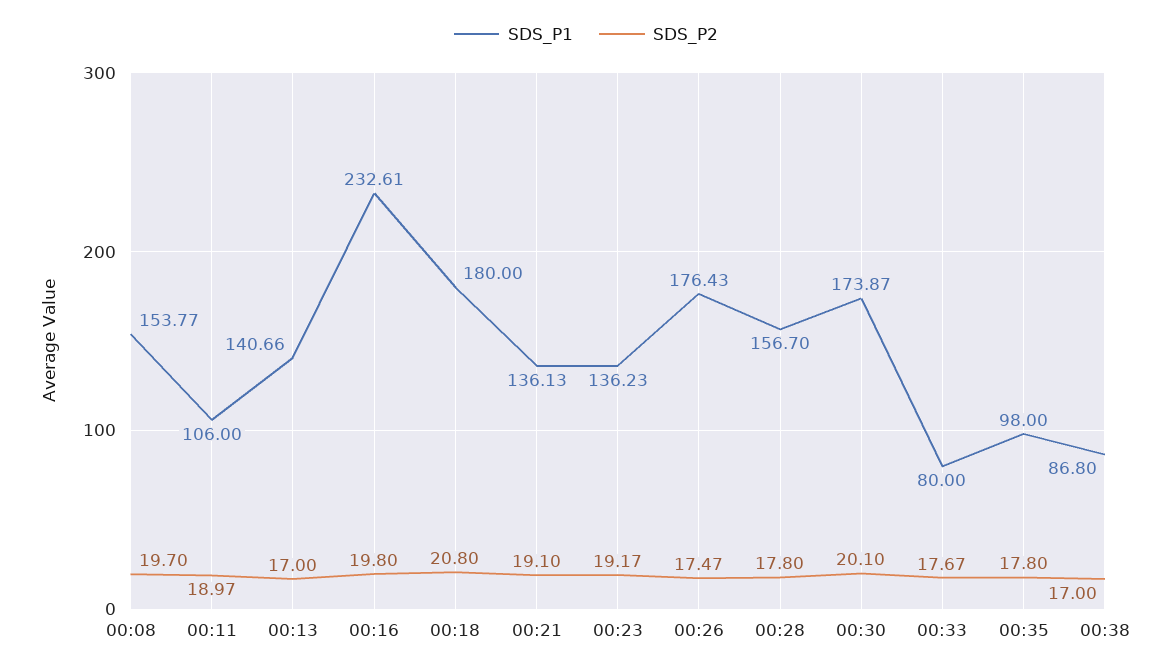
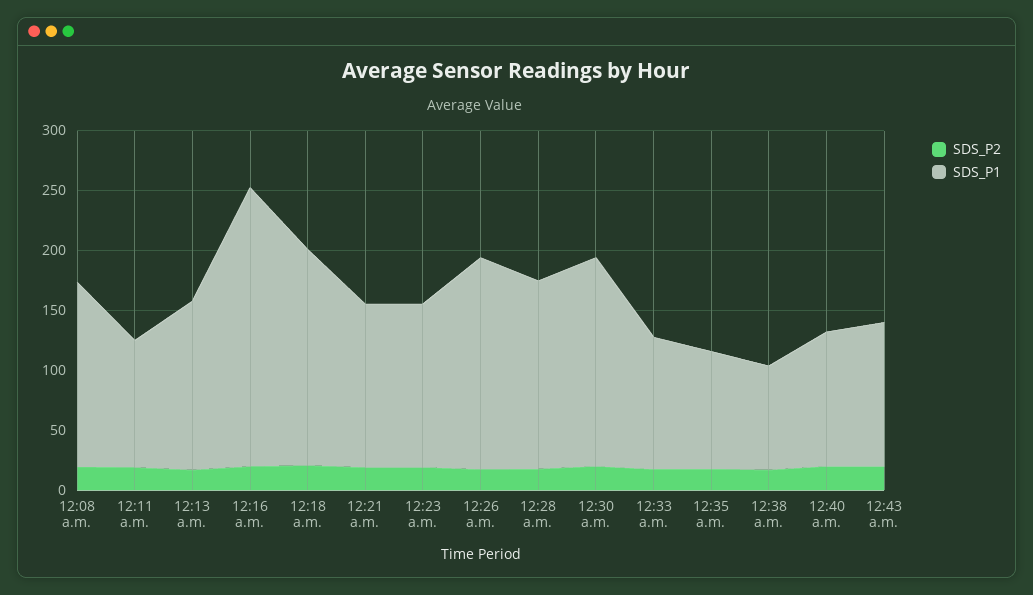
SDS_P1, 00:33: 80 -> 110
SDS_P2, 12:40 a.m.: none -> 20
SDS_P1, 12:40 a.m.: none -> 110
SDS_P2, 12:43 a.m.: none -> 20
SDS_P1, 12:43 a.m.: none -> 120

